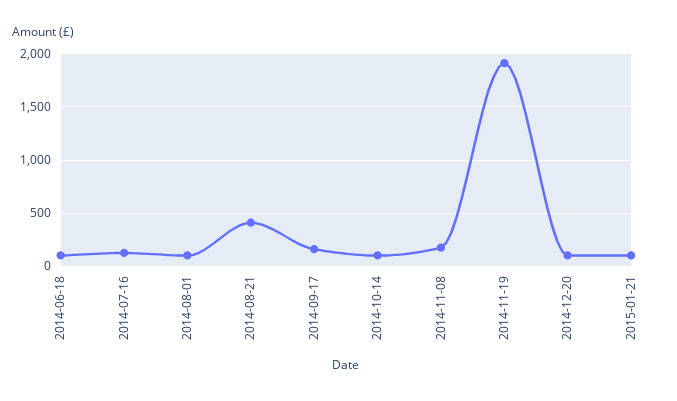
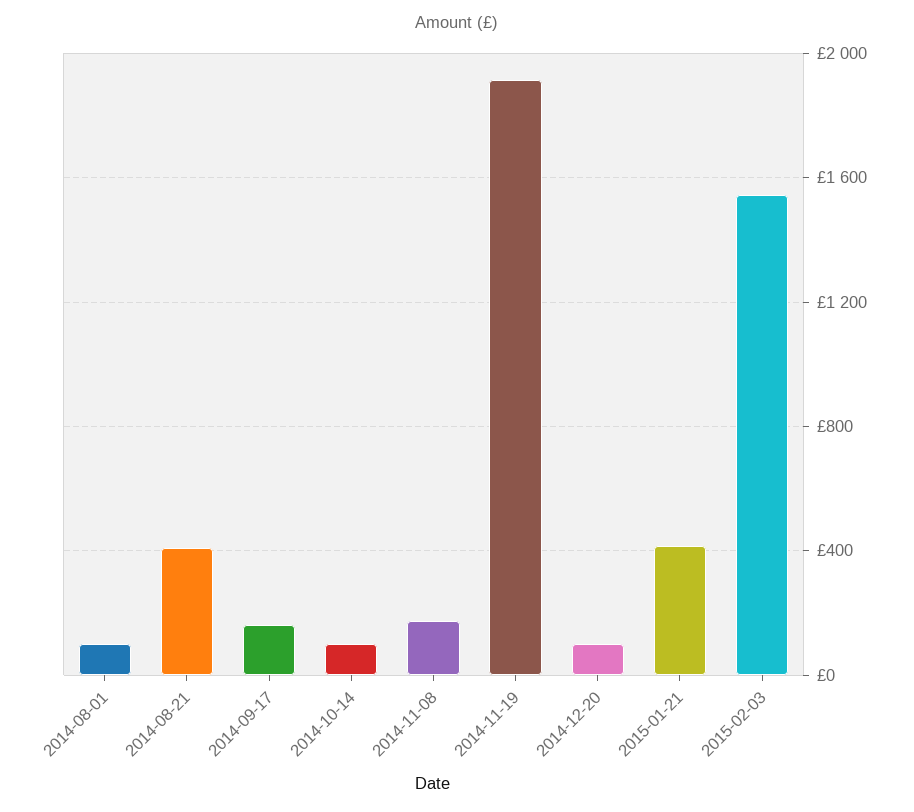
2014-06-18: 100 -> none
2014-07-16: 100 -> none
2015-01-21: 100 -> 400
2015-02-03: none -> 1550

